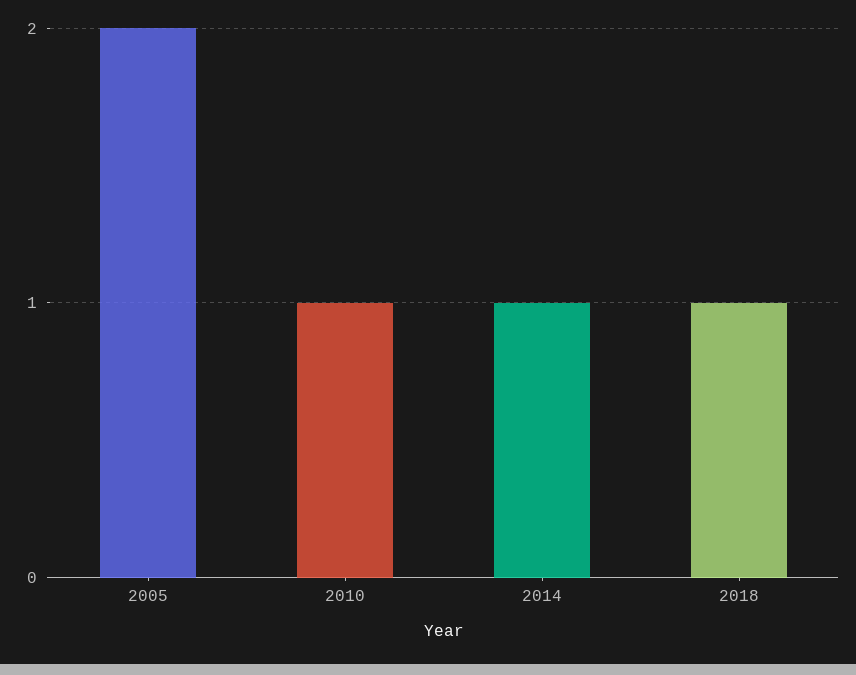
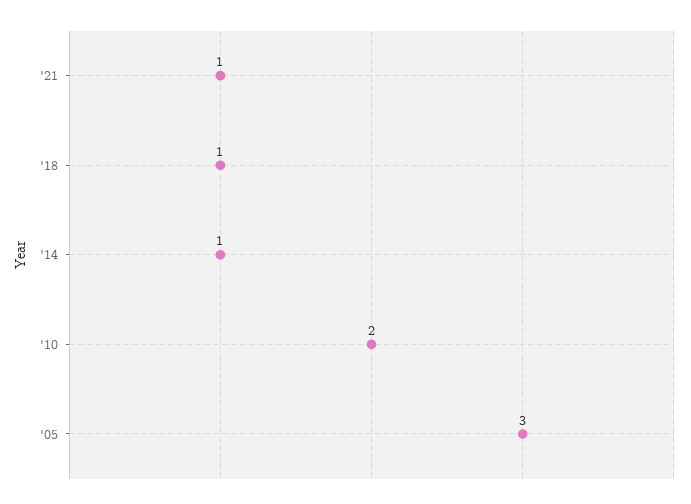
2005: 2 -> 3
2010: 1 -> 2
'21: none -> 1

